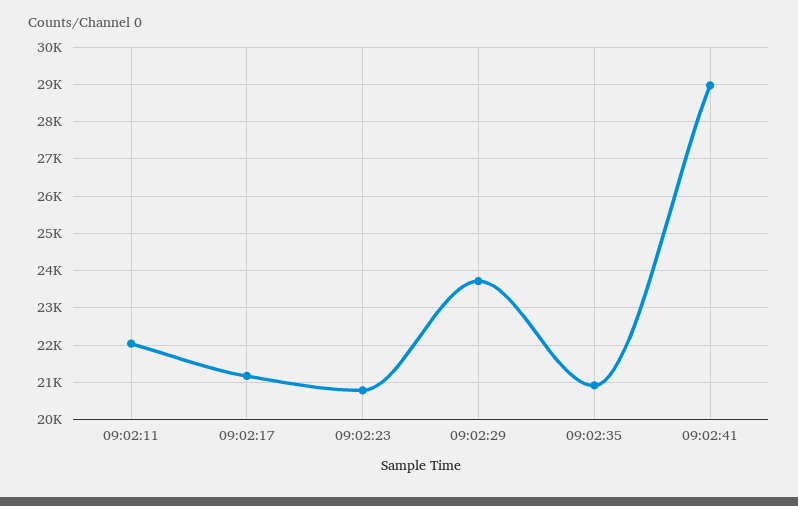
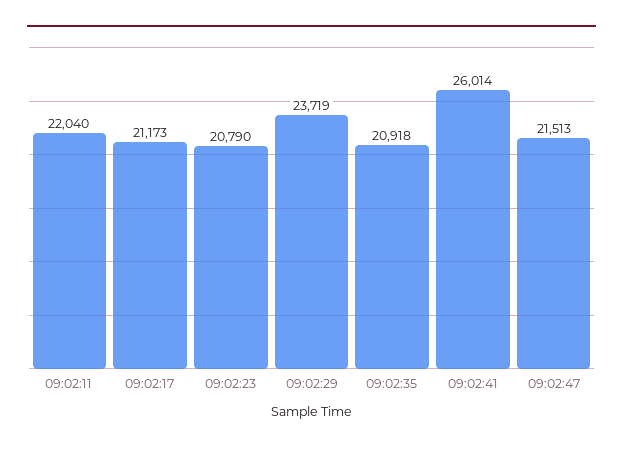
09:02:41: 29000 -> 26014
09:02:47: none -> 21513

